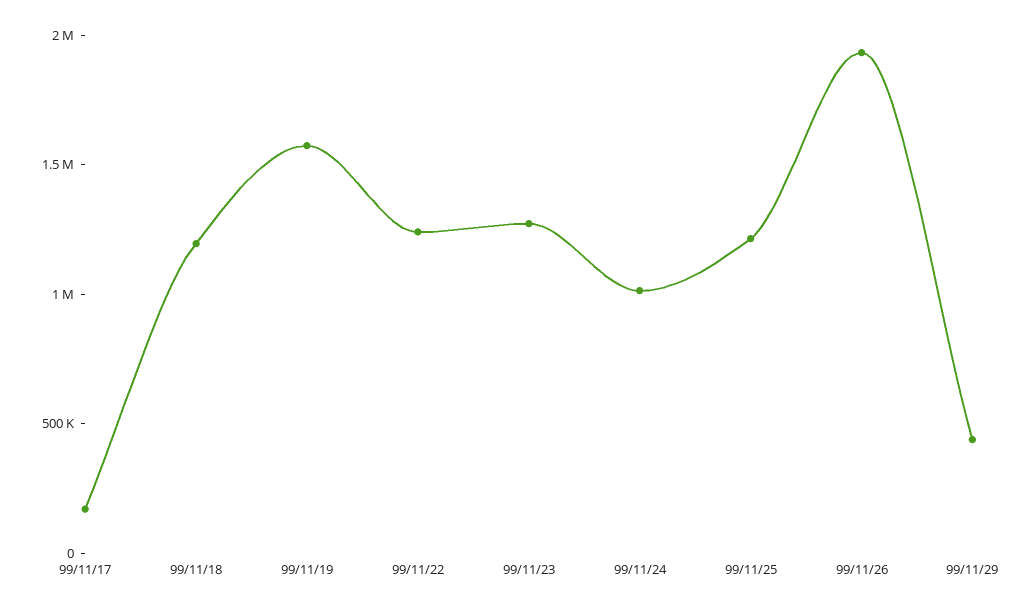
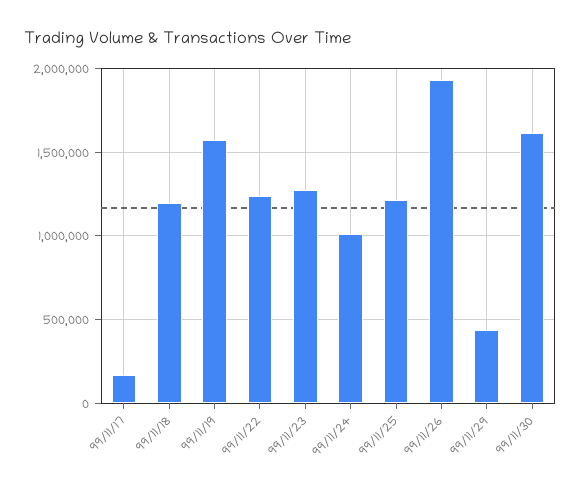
99/11/30: none -> 1600000

